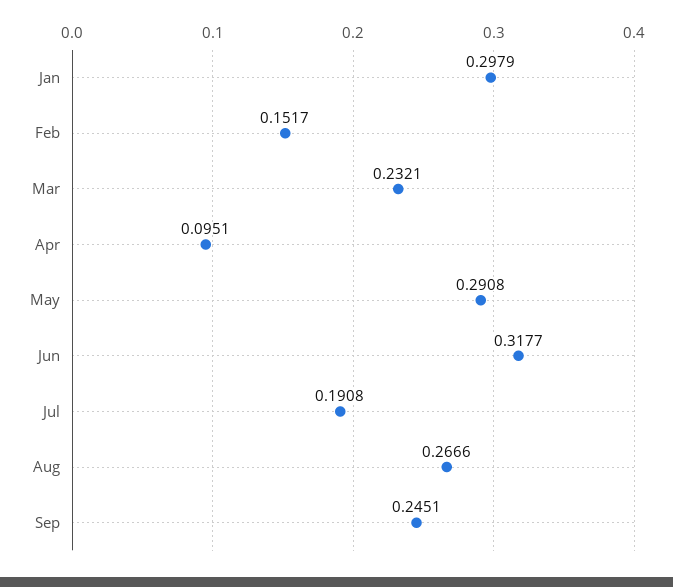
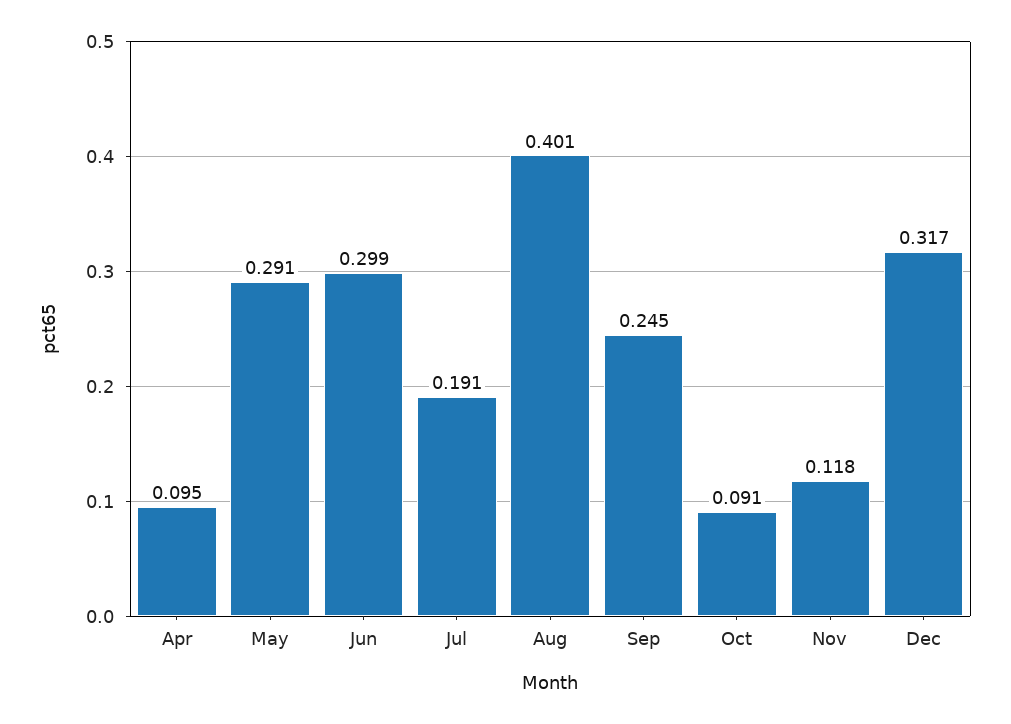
Jan: 0.2979 -> none
Feb: 0.1517 -> none
Mar: 0.2321 -> none
Jun: 0.3177 -> 0.299
Aug: 0.2666 -> 0.401
Oct: none -> 0.091
Nov: none -> 0.118
Dec: none -> 0.317

